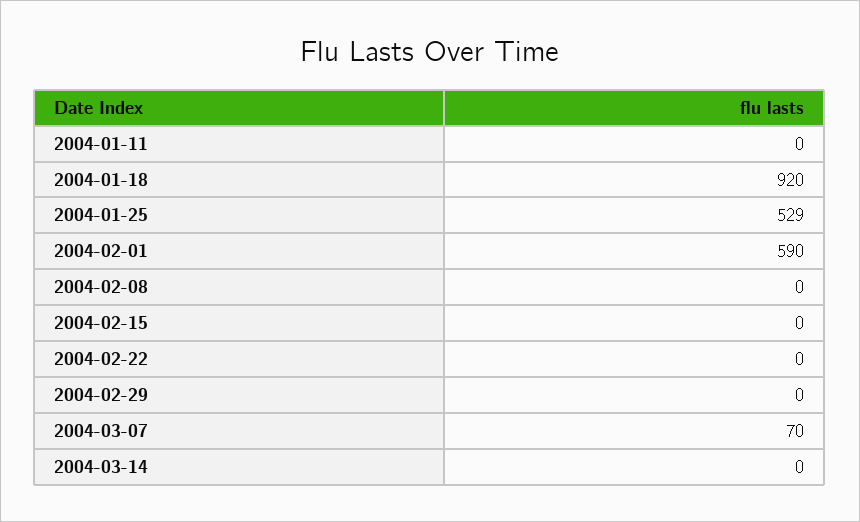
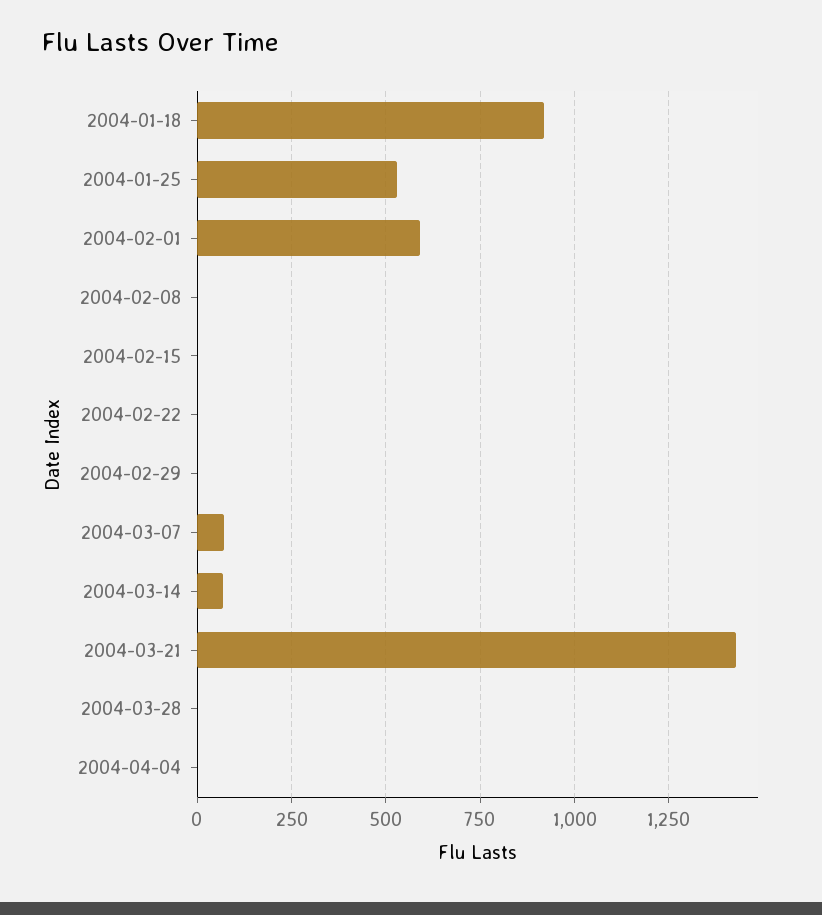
2004-01-11: 0 -> none
2004-03-14: 0 -> 75
2004-03-21: none -> 1425
2004-03-28: none -> 0
2004-04-04: none -> 0

